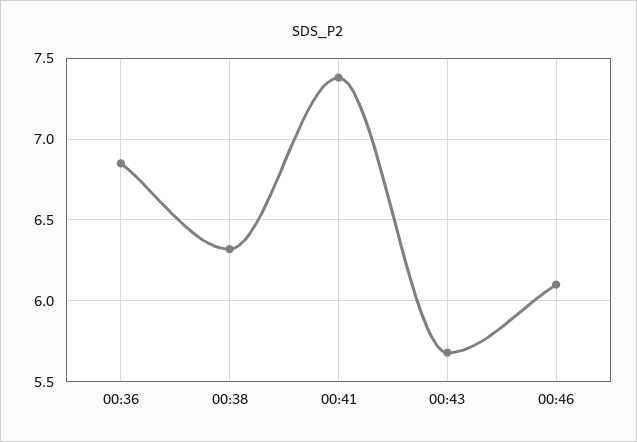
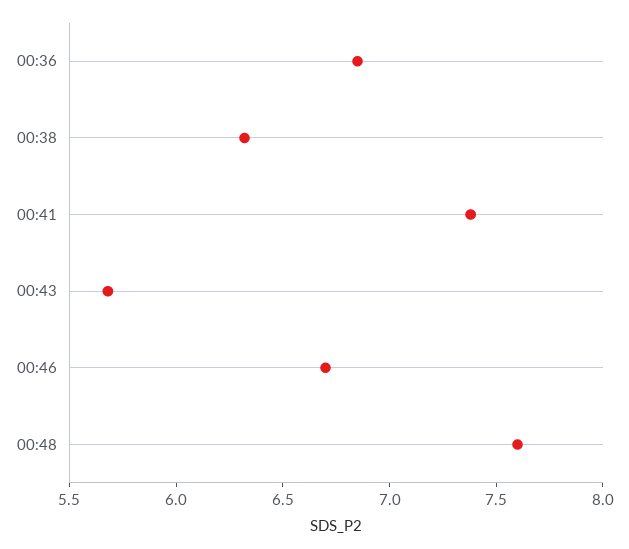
00:46: 6.1 -> 6.7
00:48: none -> 7.6

